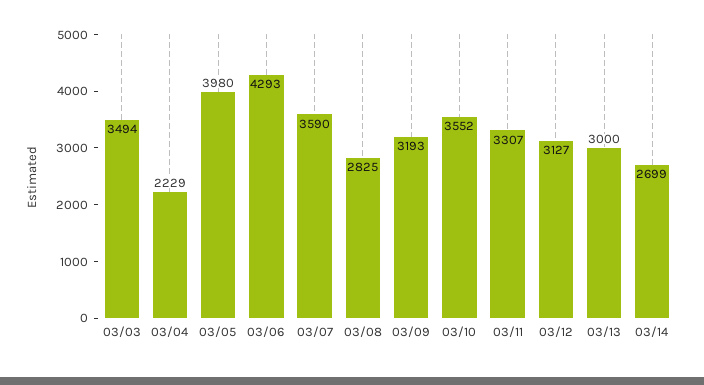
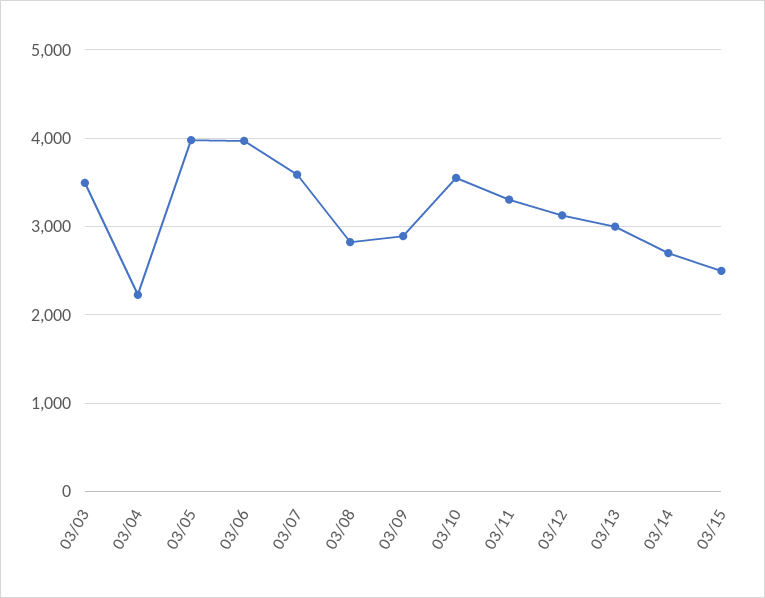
03/06: 4293 -> 4000
03/09: 3193 -> 2900
03/15: none -> 2500

